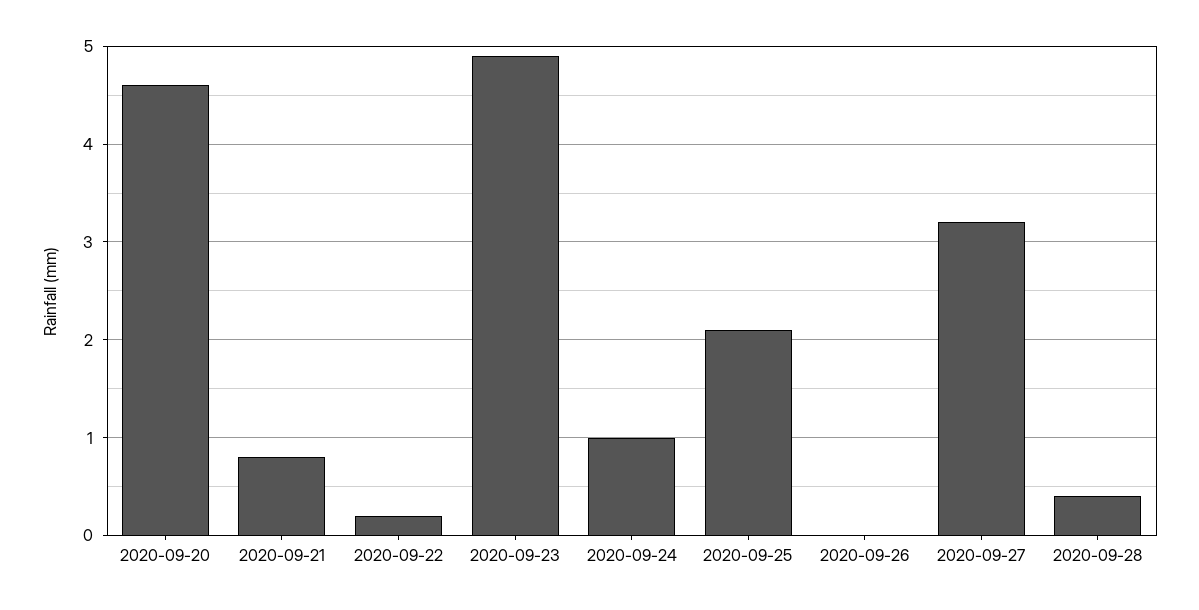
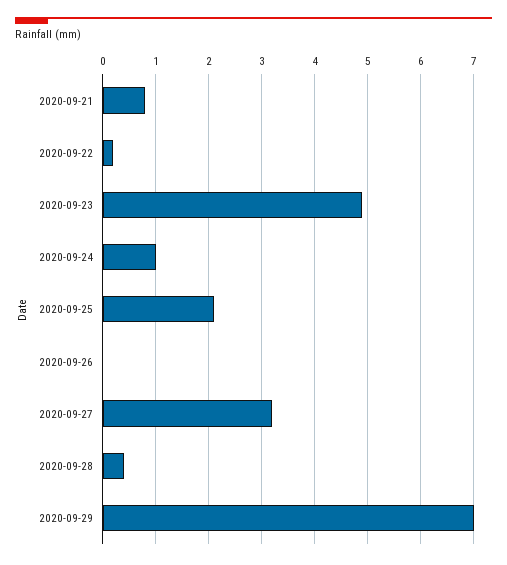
2020-09-20: 4.6 -> none
2020-09-29: none -> 7

